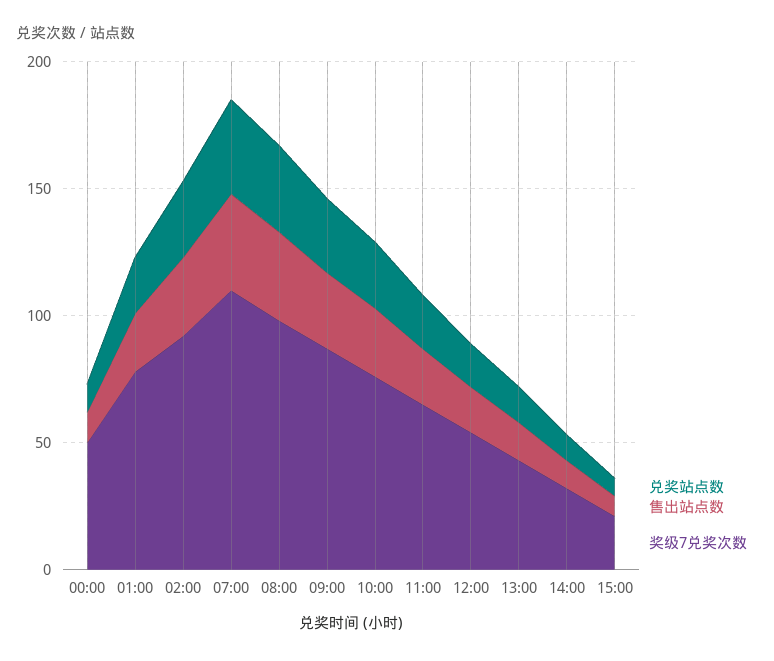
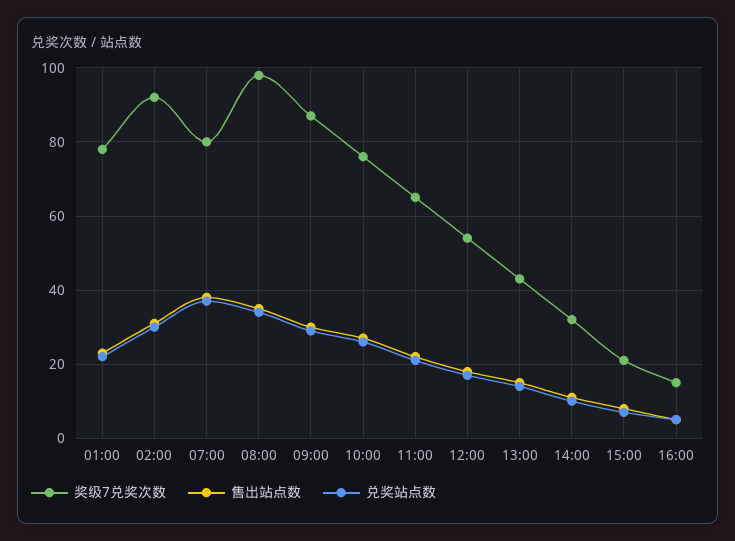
兑奖站点数, 00:00: 10 -> none
售出站点数, 00:00: 10 -> none
奖级7兑奖次数, 00:00: 50 -> none
奖级7兑奖次数, 07:00: 110 -> 80
奖级7兑奖次数, 16:00: none -> 15
售出站点数, 16:00: none -> 5
兑奖站点数, 16:00: none -> 5

